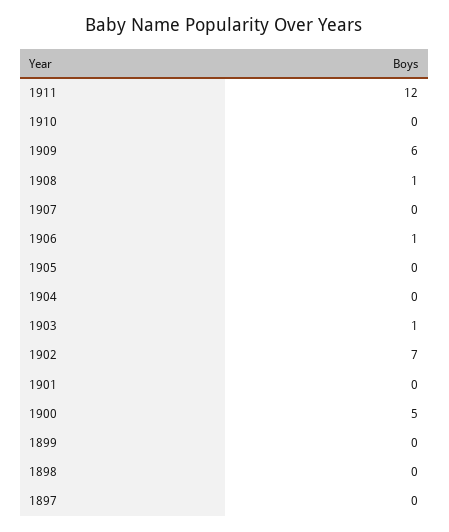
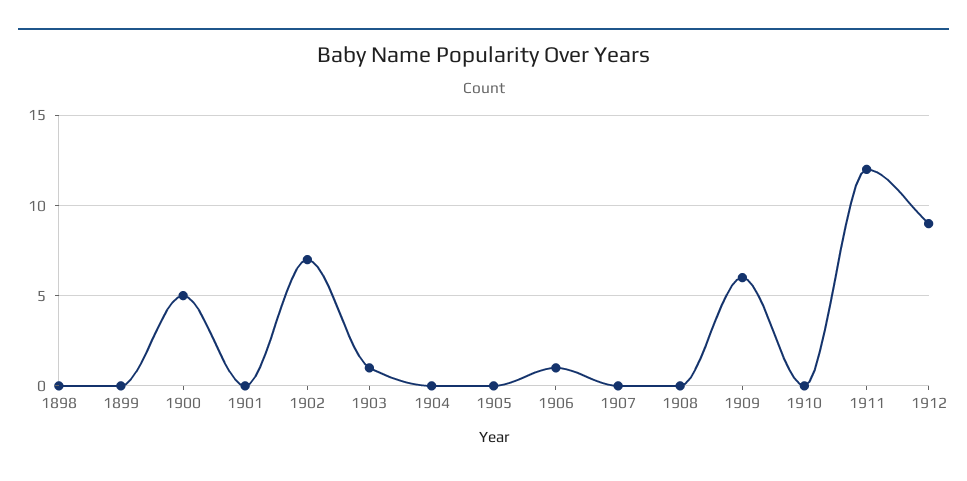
1908: 1 -> 0
1897: 0 -> none
1912: none -> 9

